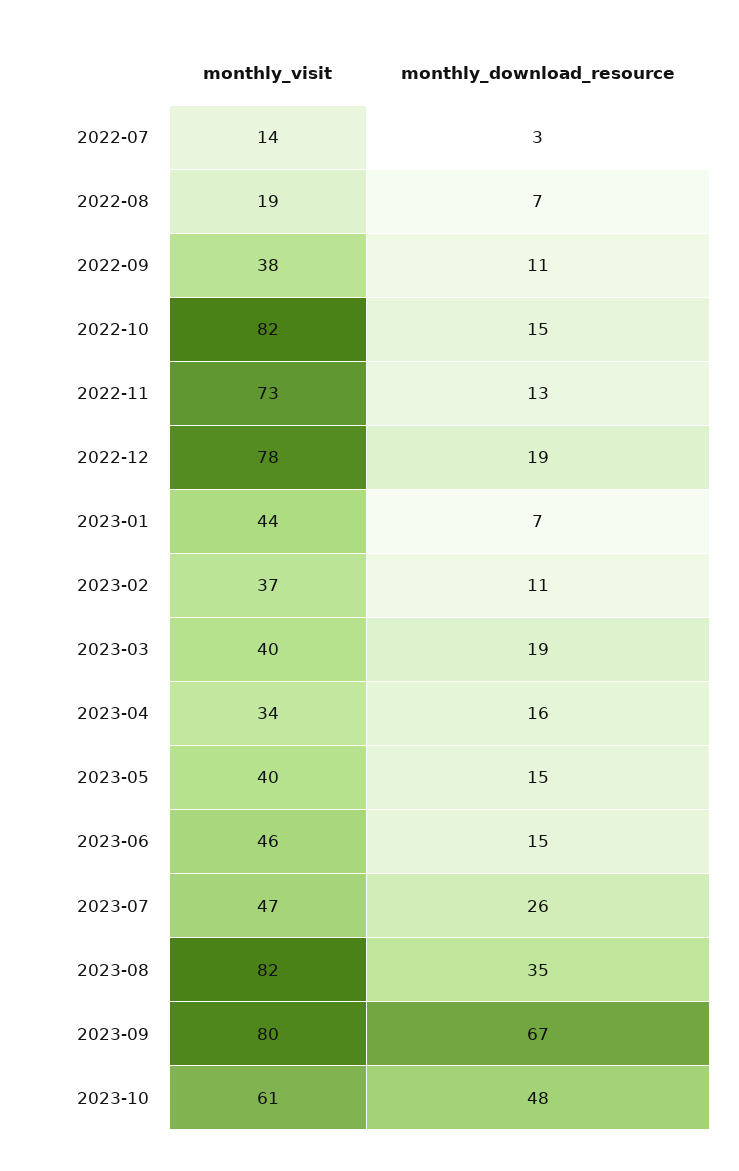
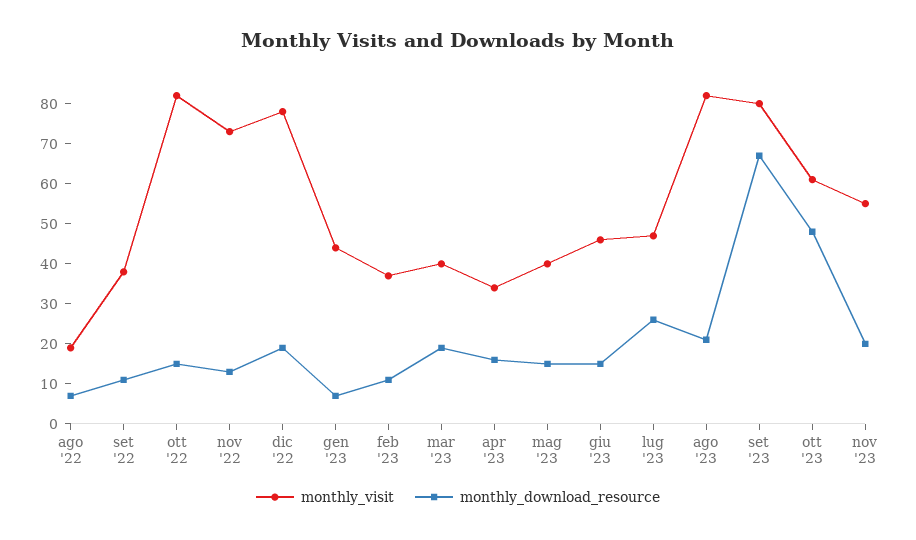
monthly_visit, 2022-07: 14 -> none
monthly_download_resource, 2022-07: 3 -> none
monthly_download_resource, 2023-08: 35 -> 20
monthly_visit, nov '23: none -> 55
monthly_download_resource, nov '23: none -> 20

